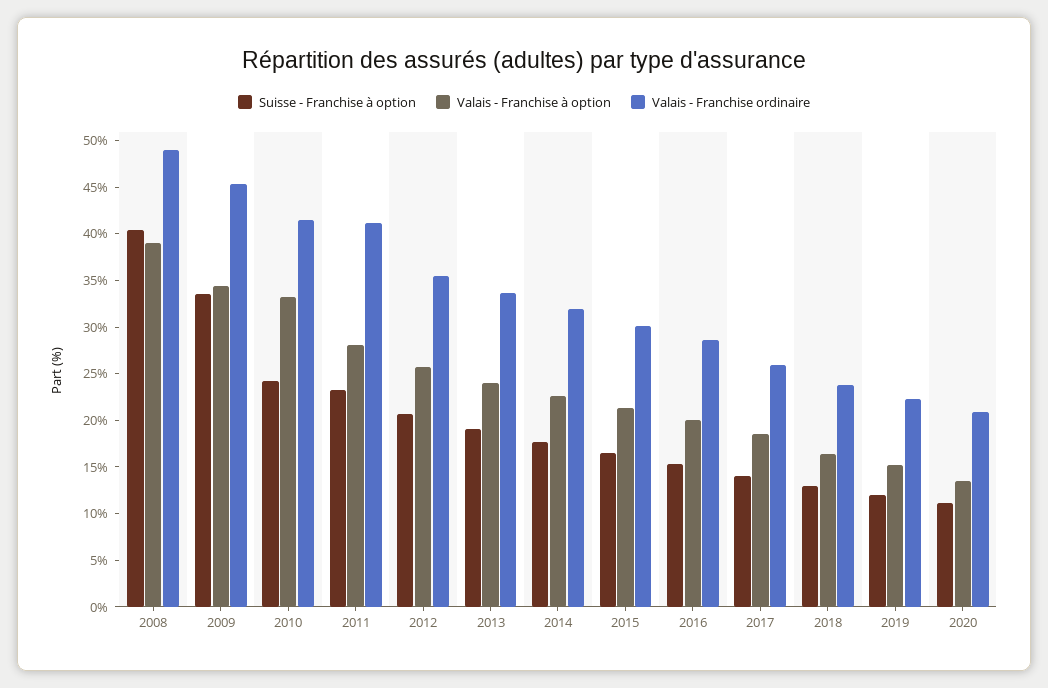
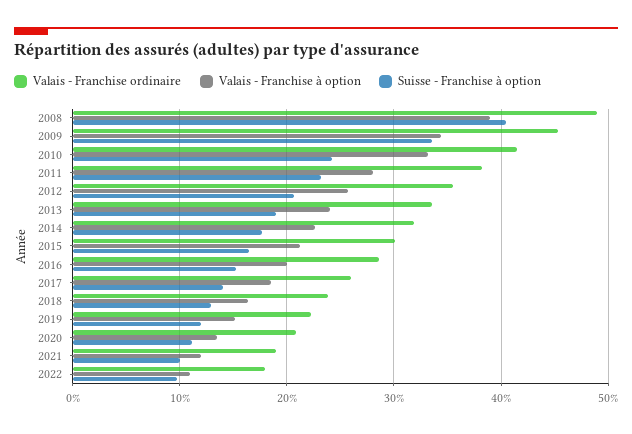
Valais - Franchise ordinaire, 2011: 41 -> 38
Valais - Franchise ordinaire, 2021: none -> 19
Valais - Franchise à option, 2021: none -> 12
Suisse - Franchise à option, 2021: none -> 10
Valais - Franchise ordinaire, 2022: none -> 18
Valais - Franchise à option, 2022: none -> 11
Suisse - Franchise à option, 2022: none -> 10

